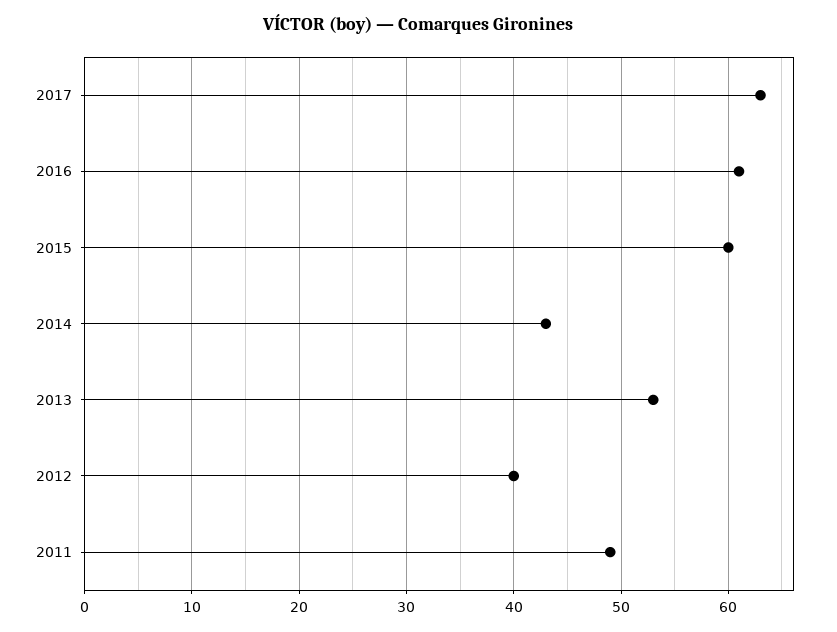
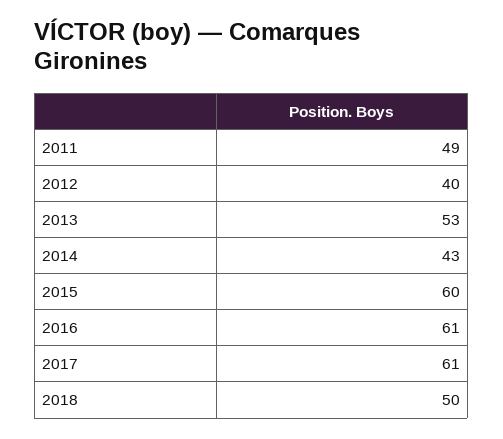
2017: 63 -> 61
2018: none -> 50

